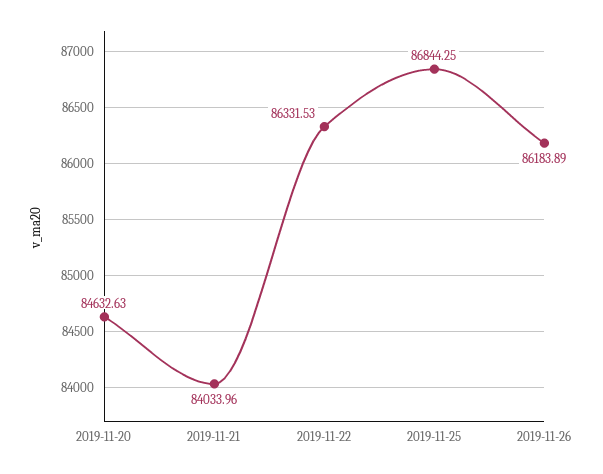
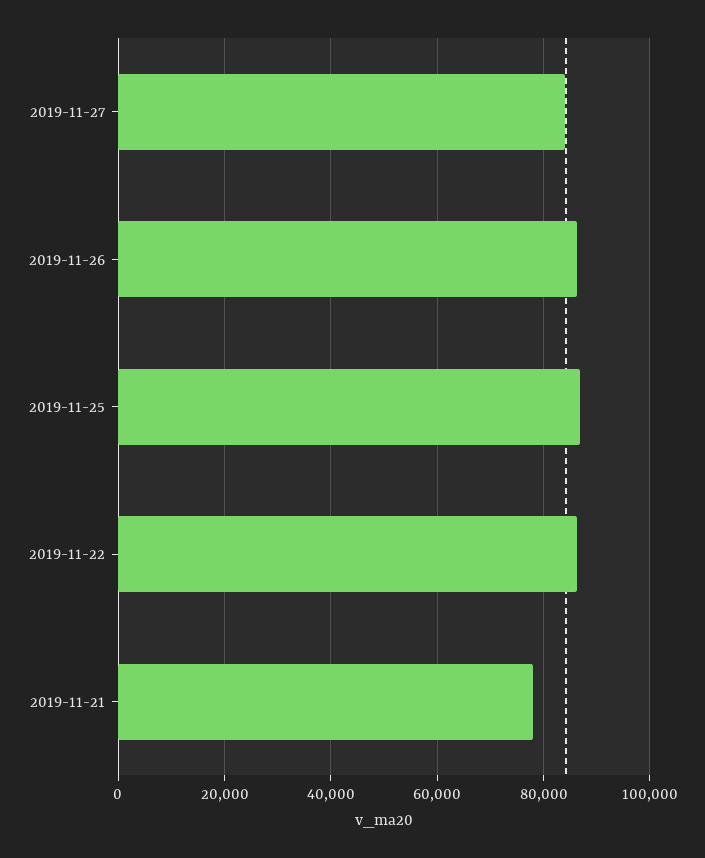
2019-11-20: 84632.63 -> none
2019-11-21: 84033.96 -> 78000
2019-11-27: none -> 84000

